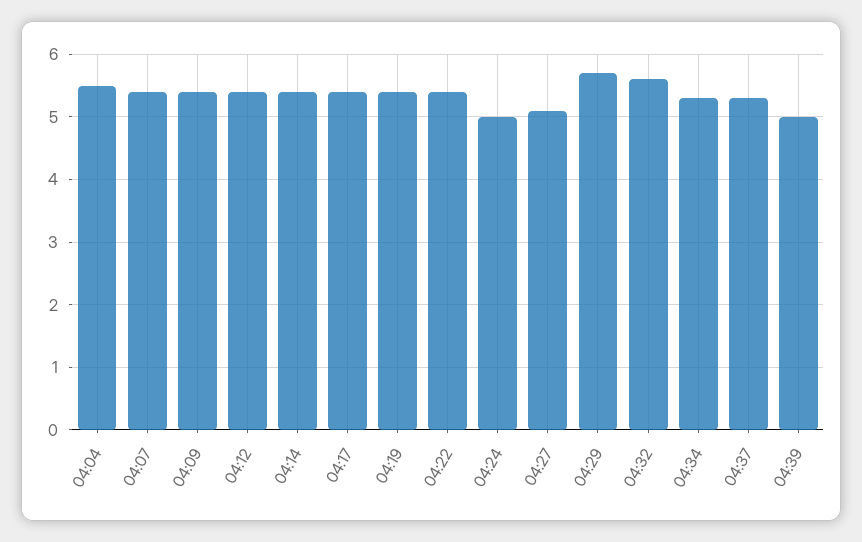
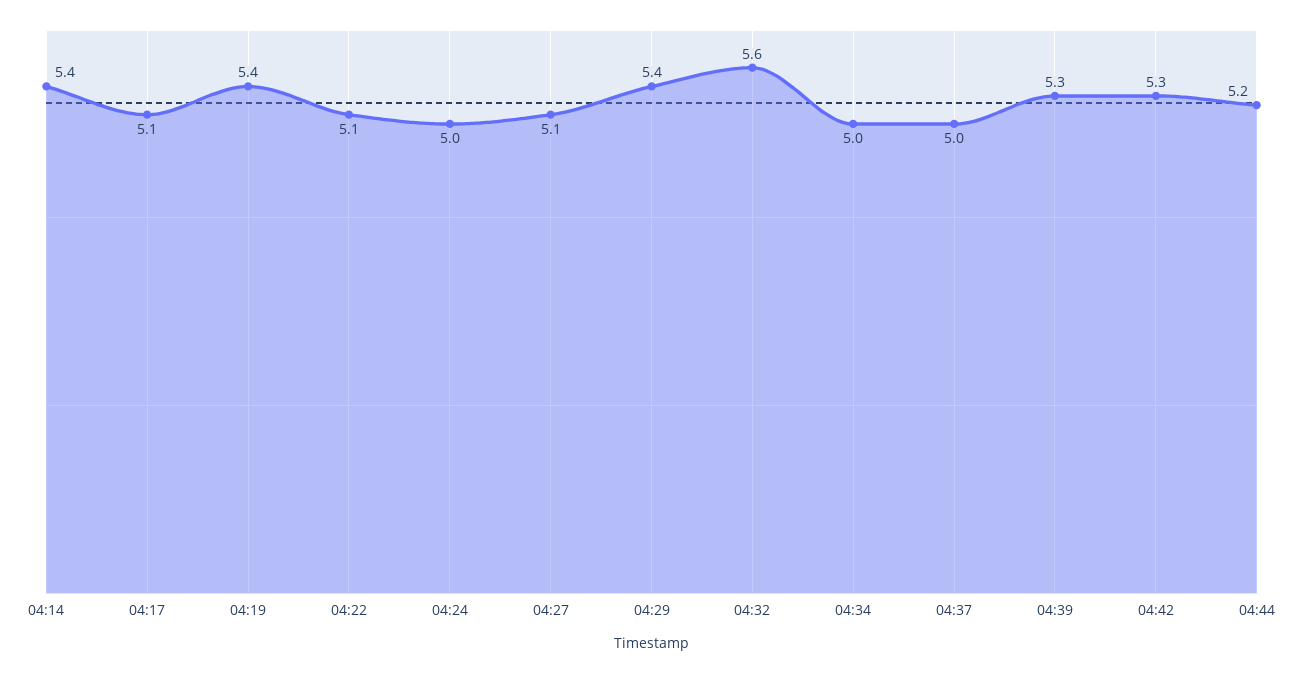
04:04: 5.5 -> none
04:07: 5.4 -> none
04:09: 5.4 -> none
04:12: 5.4 -> none
04:17: 5.4 -> 5.1
04:22: 5.4 -> 5.1
04:29: 5.7 -> 5.4
04:34: 5.3 -> 5
04:37: 5.3 -> 5
04:39: 5 -> 5.3
04:42: none -> 5.3
04:44: none -> 5.2

